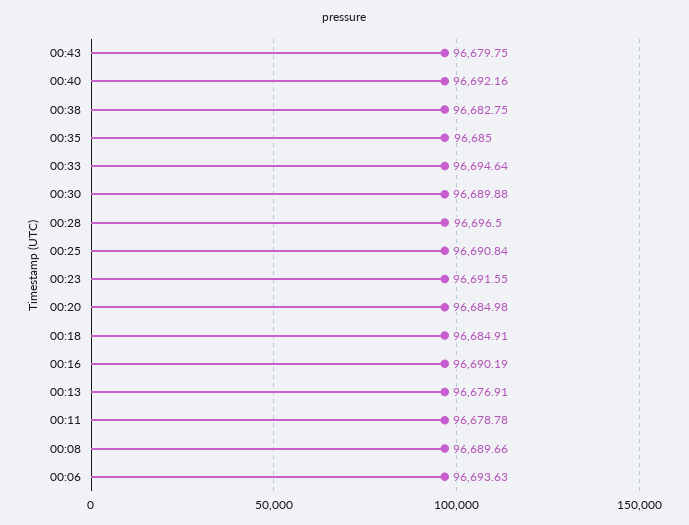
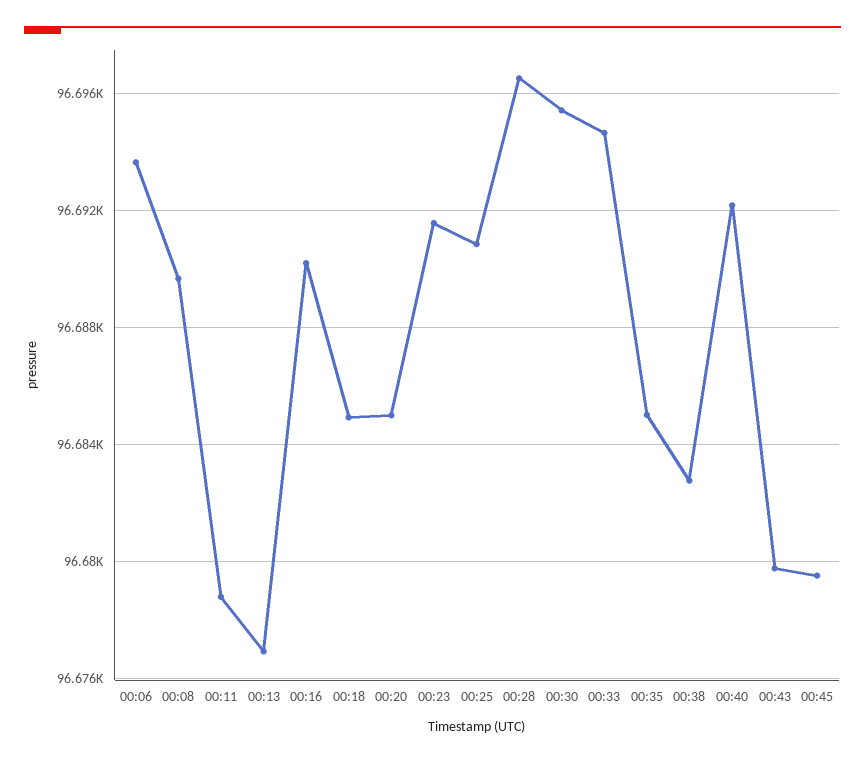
00:30: 96689.88 -> 96695.5
00:45: none -> 96679.5

